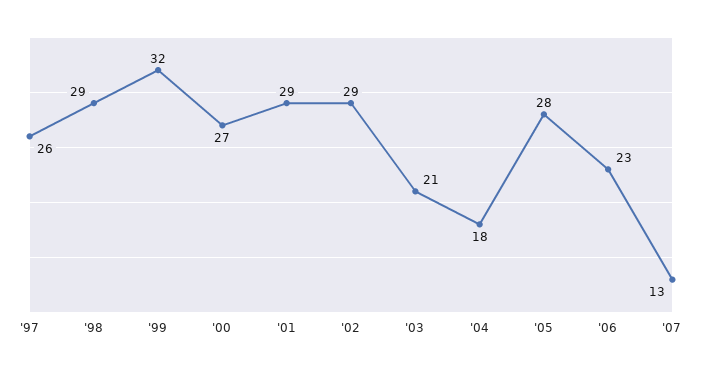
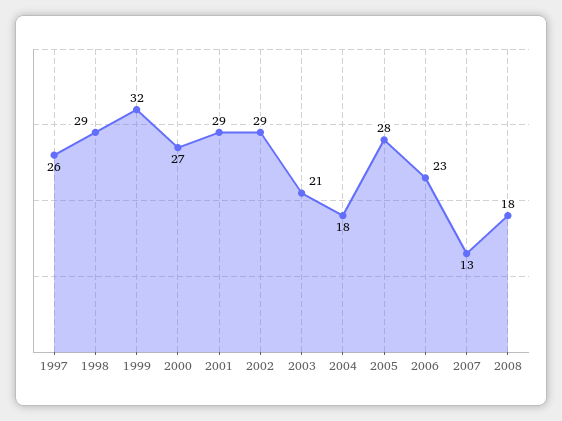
2008: none -> 18

